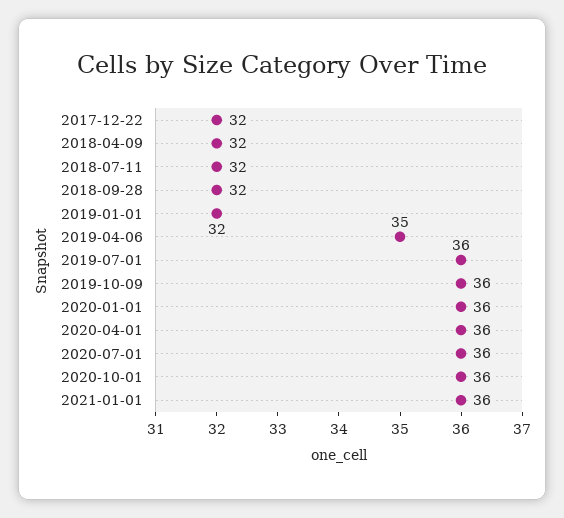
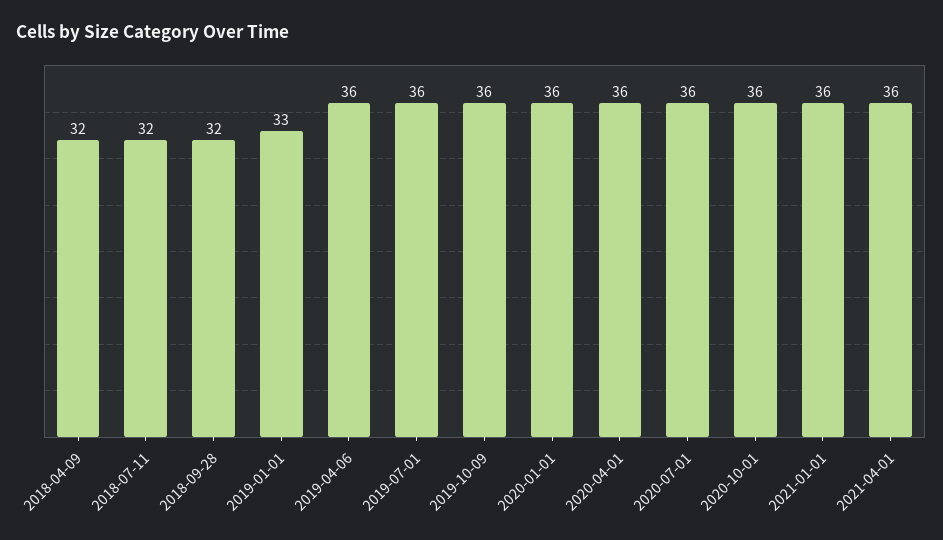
2017-12-22: 32 -> none
2019-01-01: 32 -> 33
2019-04-06: 35 -> 36
2021-04-01: none -> 36

